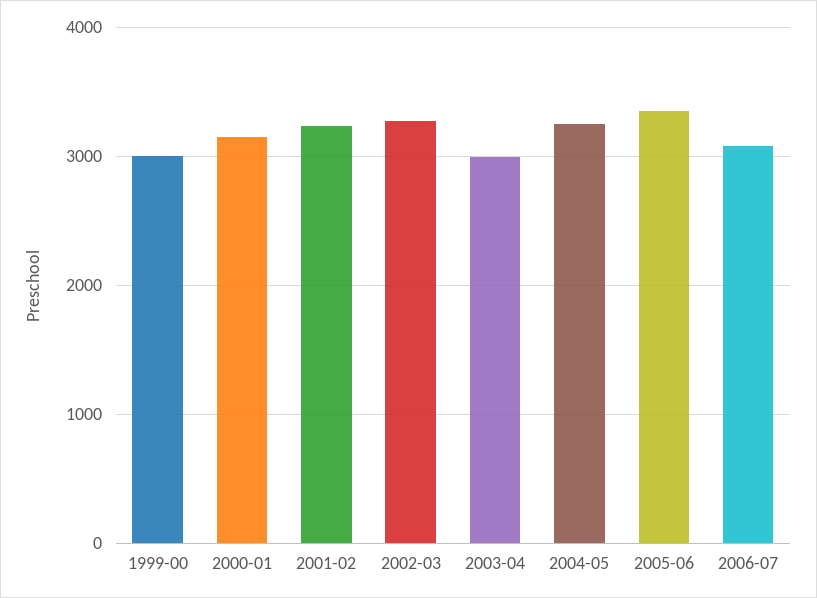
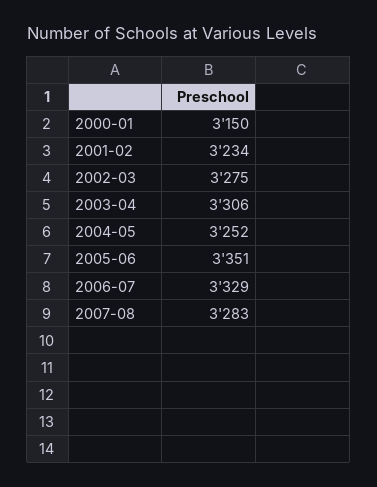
1999-00: 3000 -> none
2003-04: 3000 -> 3306
2006-07: 3100 -> 3329
2007-08: none -> 3283

